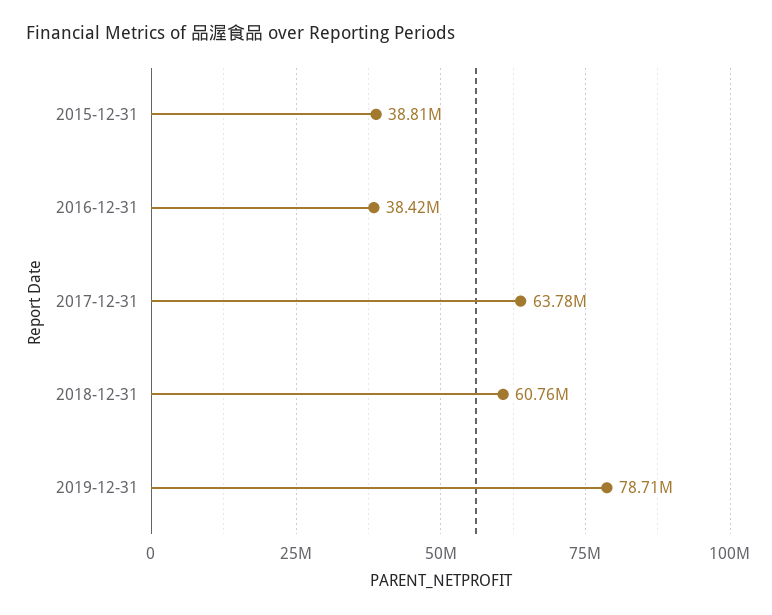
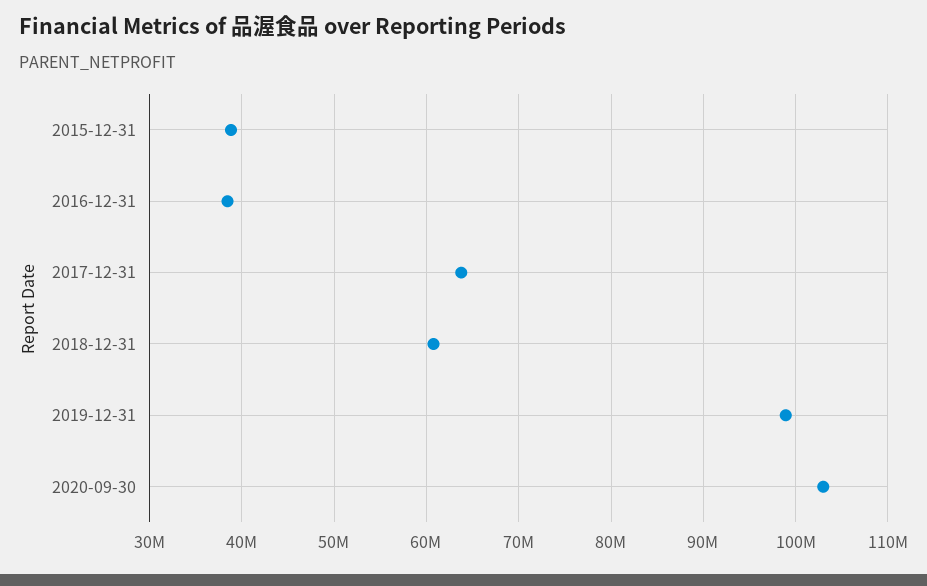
2019-12-31: 78710000 -> 99000000
2020-09-30: none -> 103000000

